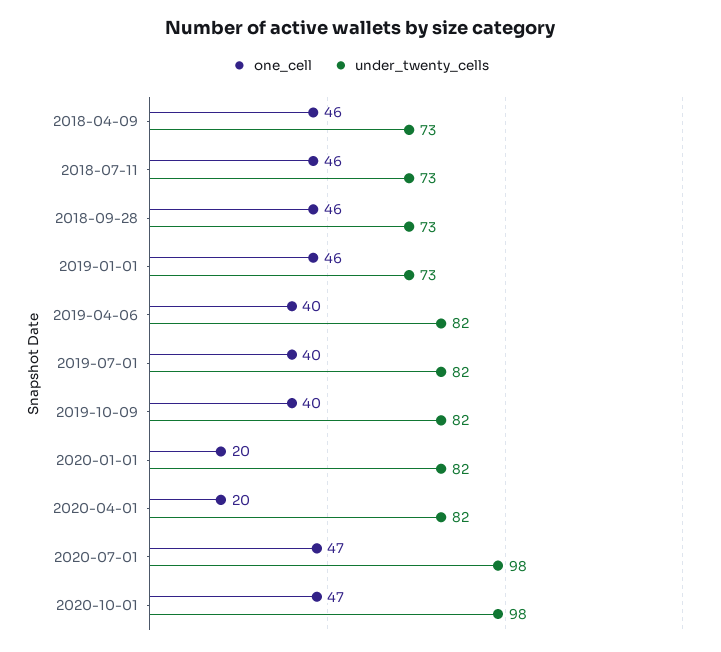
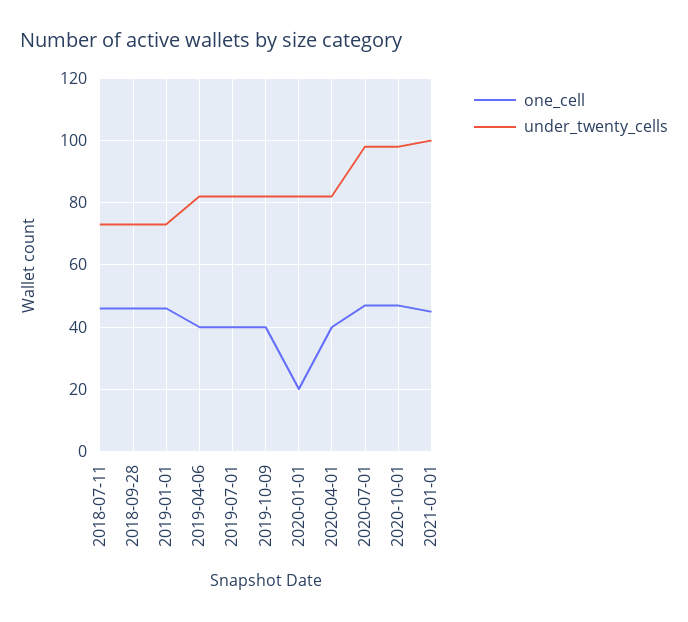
one_cell, 2018-04-09: 46 -> none
under_twenty_cells, 2018-04-09: 73 -> none
one_cell, 2020-04-01: 20 -> 40
one_cell, 2021-01-01: none -> 45
under_twenty_cells, 2021-01-01: none -> 100

